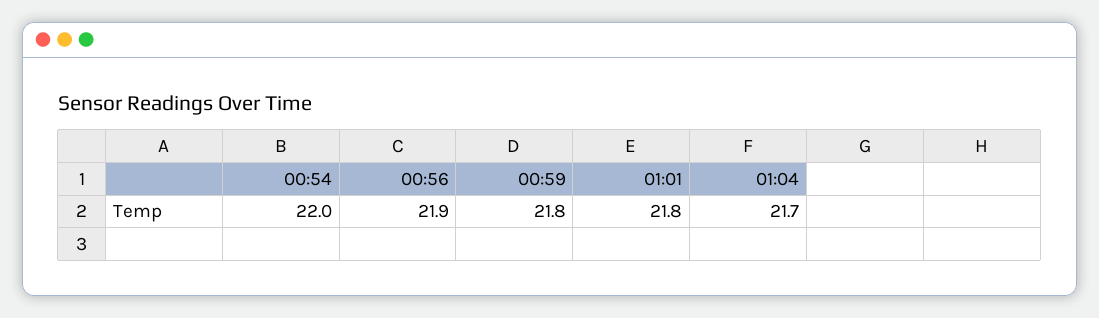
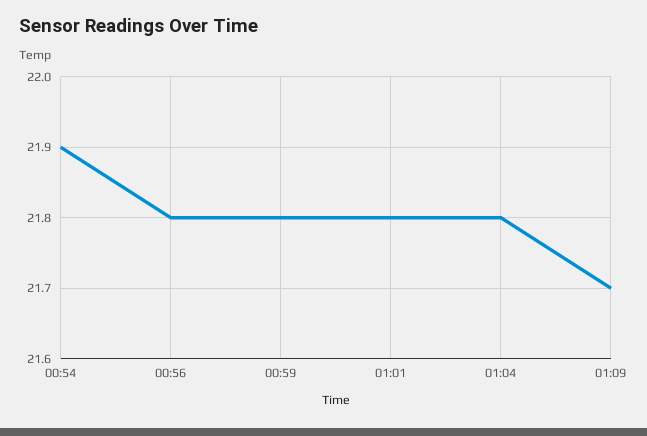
00:54: 22 -> 21.9
00:56: 21.9 -> 21.8
01:04: 21.7 -> 21.8
01:09: none -> 21.7

